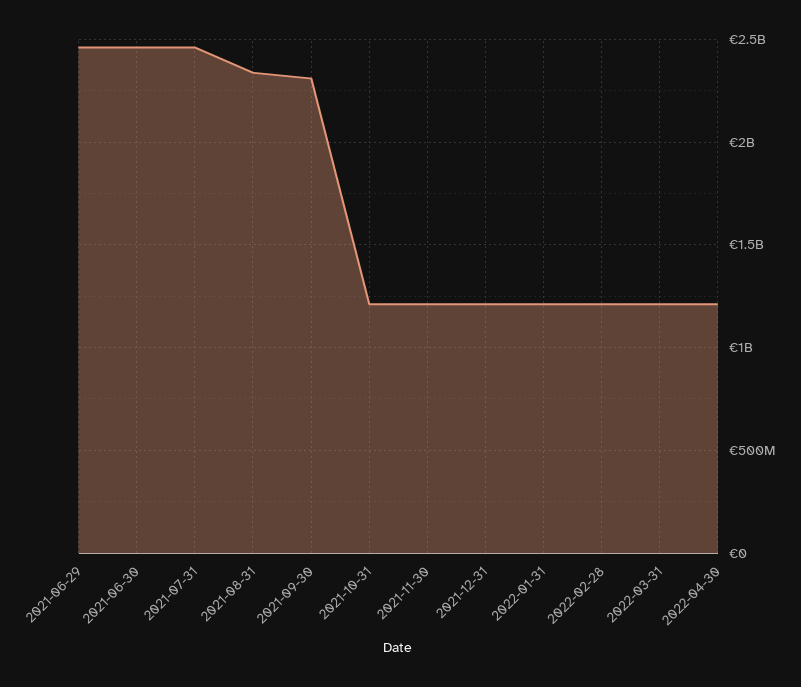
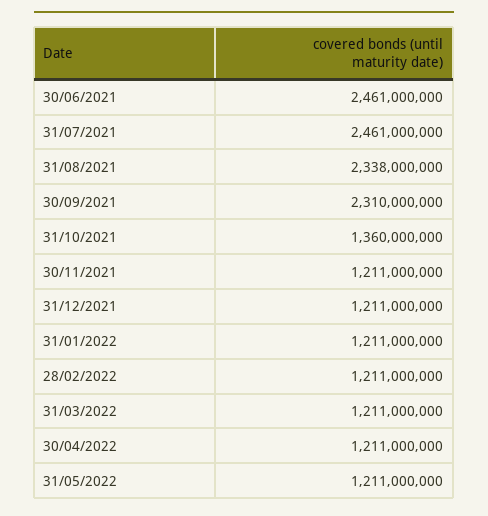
2021-06-29: 2450000000 -> none
2021-10-31: 1200000000 -> 1360000000
31/05/2022: none -> 1211000000

